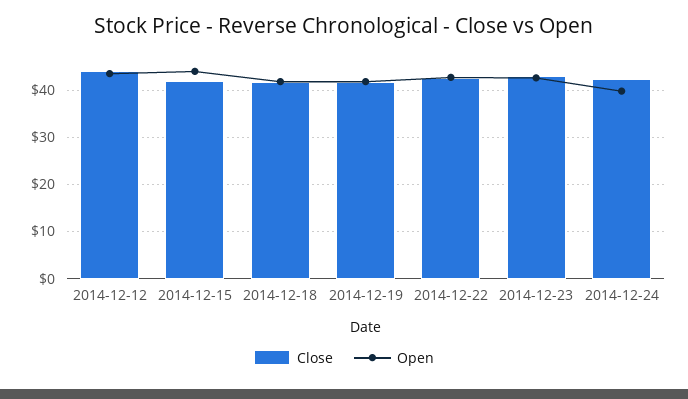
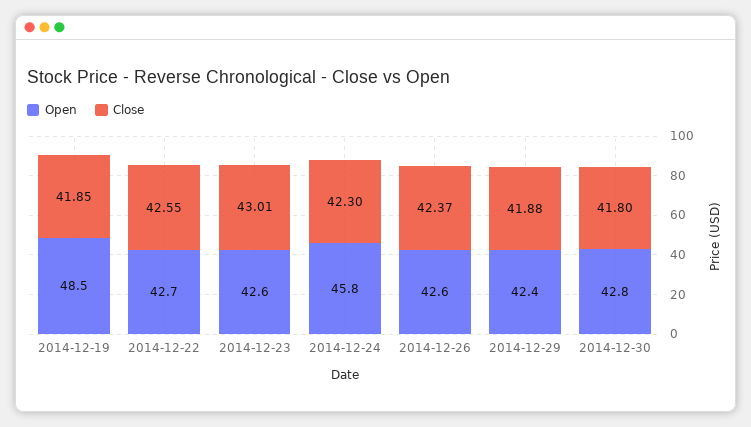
Close, 2014-12-12: 44 -> none
Open, 2014-12-12: 44 -> none
Close, 2014-12-15: 42 -> none
Open, 2014-12-15: 44 -> none
Close, 2014-12-18: 42 -> none
Open, 2014-12-18: 42 -> none
Open, 2014-12-19: 42 -> 48.5
Open, 2014-12-24: 40 -> 45.8
Open, 2014-12-26: none -> 42.6
Close, 2014-12-26: none -> 42.37
Open, 2014-12-29: none -> 42.4
Close, 2014-12-29: none -> 41.88
Open, 2014-12-30: none -> 42.8
Close, 2014-12-30: none -> 41.8

